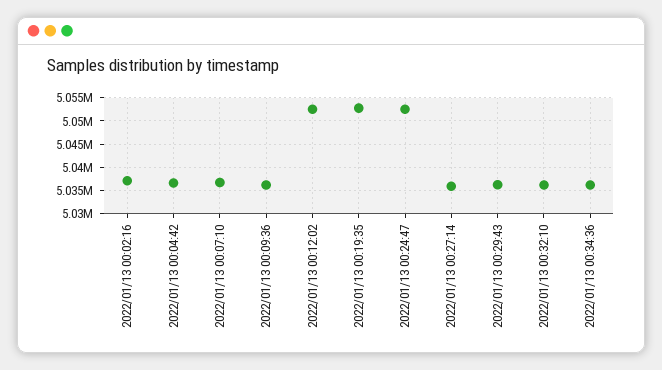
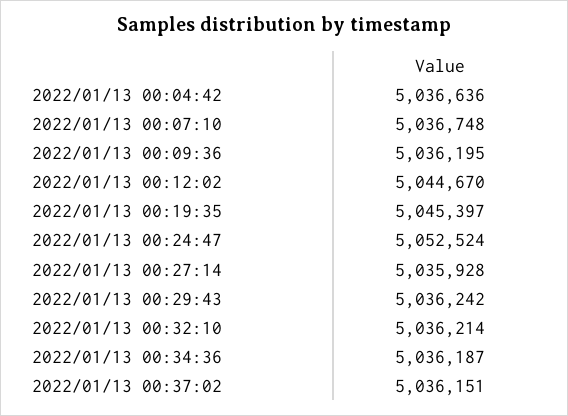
2022/01/13 00:02:16: 5037500 -> none
2022/01/13 00:12:02: 5052500 -> 5044670
2022/01/13 00:19:35: 5052500 -> 5045397
2022/01/13 00:37:02: none -> 5036151

